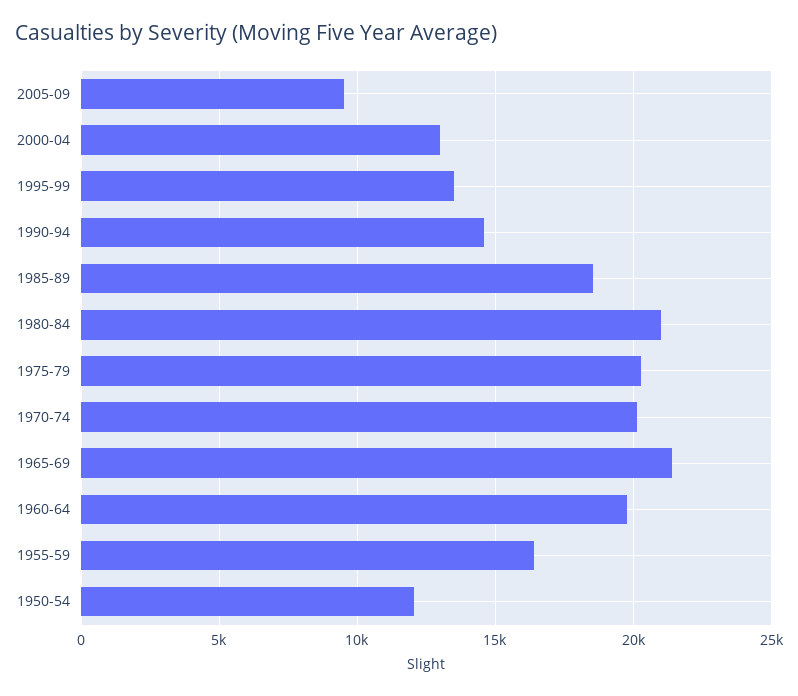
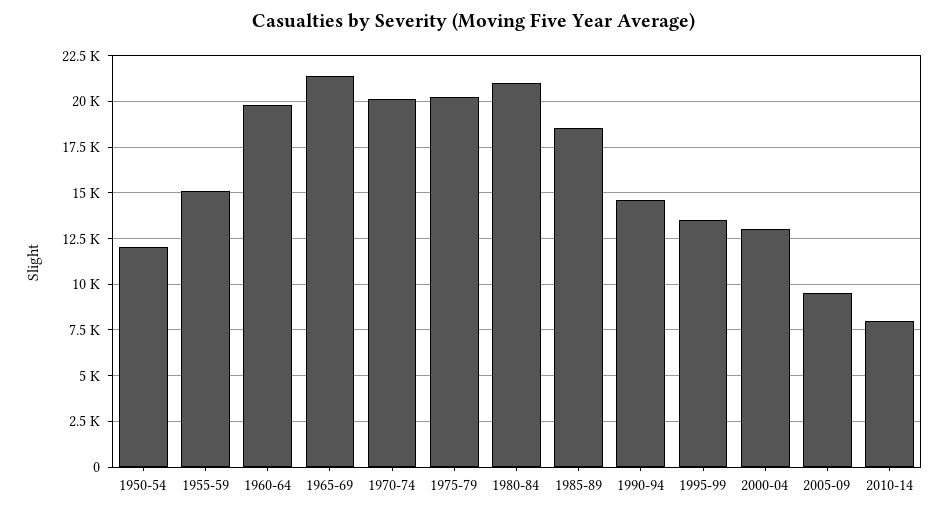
1955-59: 16500 -> 15000
2010-14: none -> 8000

